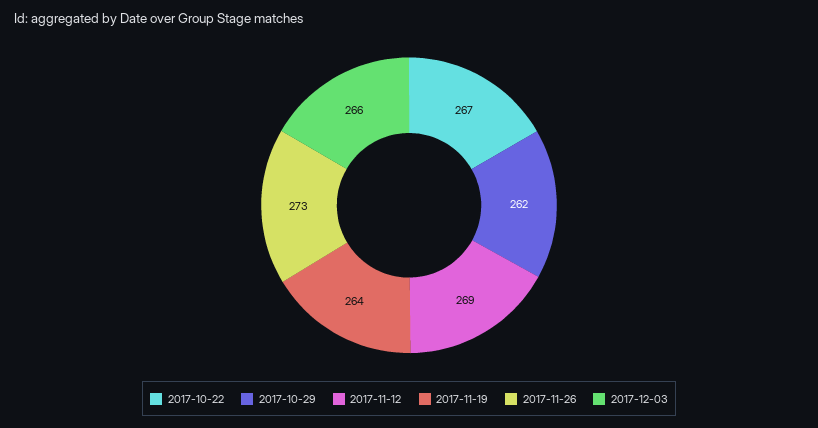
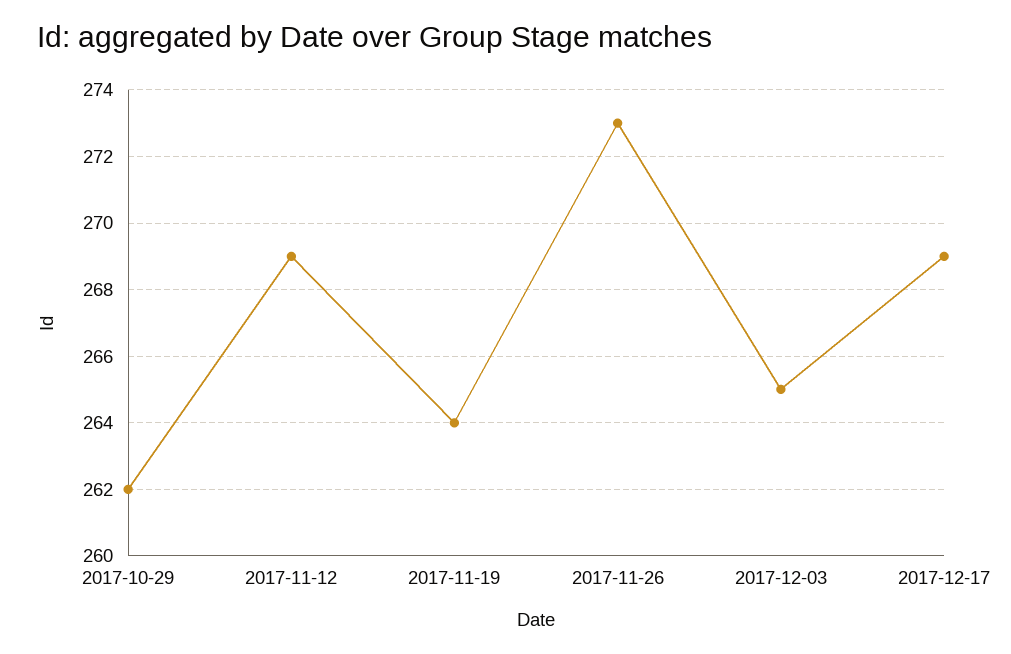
2017-10-22: 267 -> none
2017-12-03: 266 -> 265
2017-12-17: none -> 269

